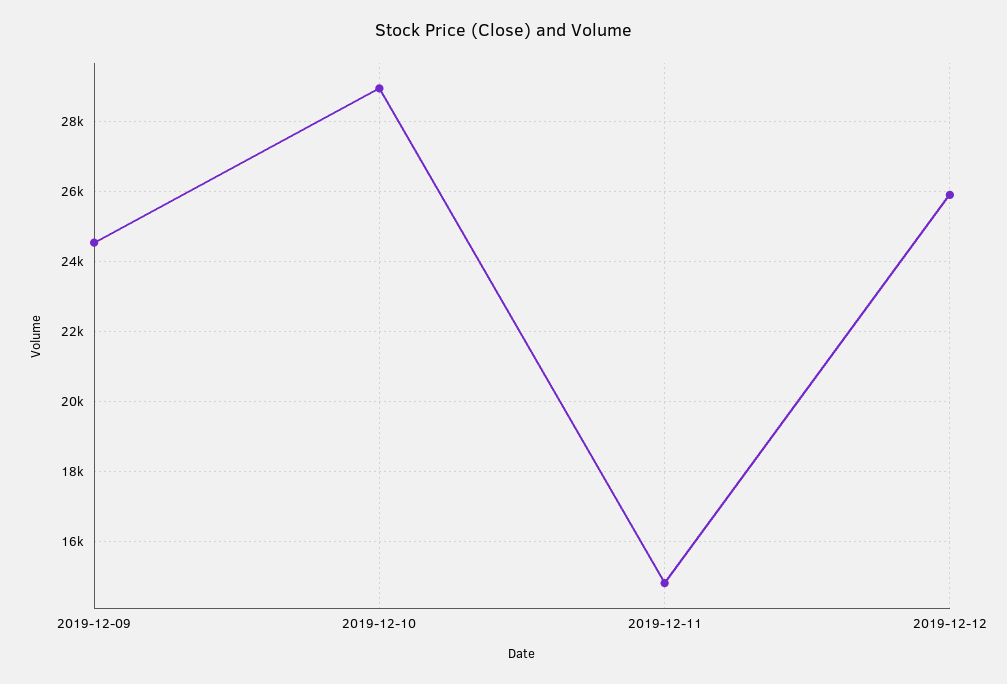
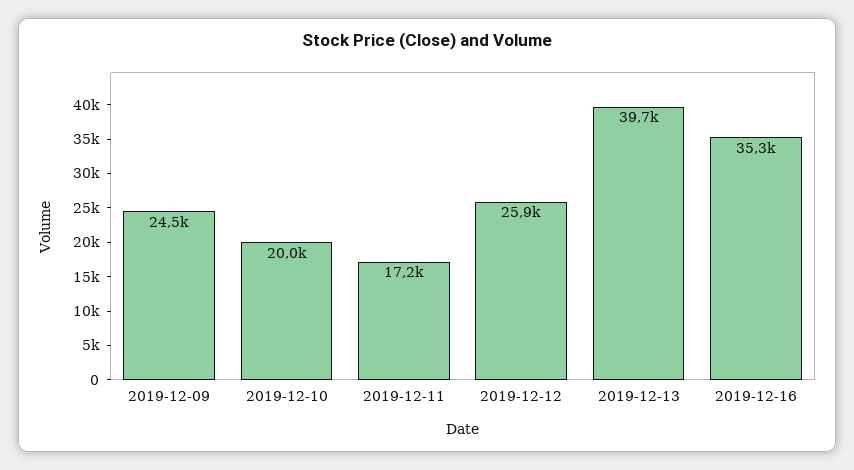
2019-12-10: 29000 -> 20000
2019-12-11: 14800 -> 17200
2019-12-13: none -> 39700
2019-12-16: none -> 35300

